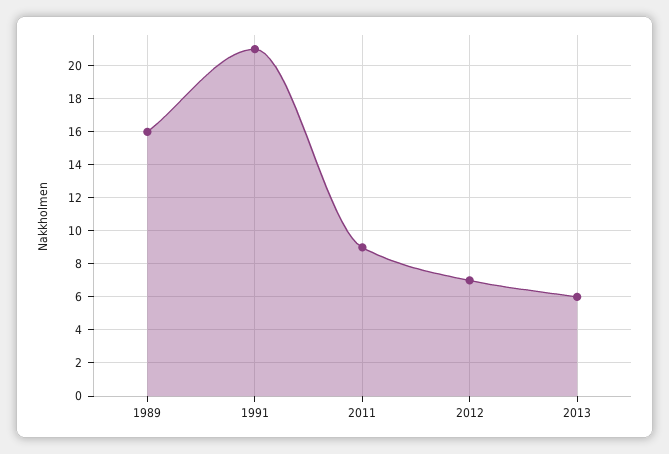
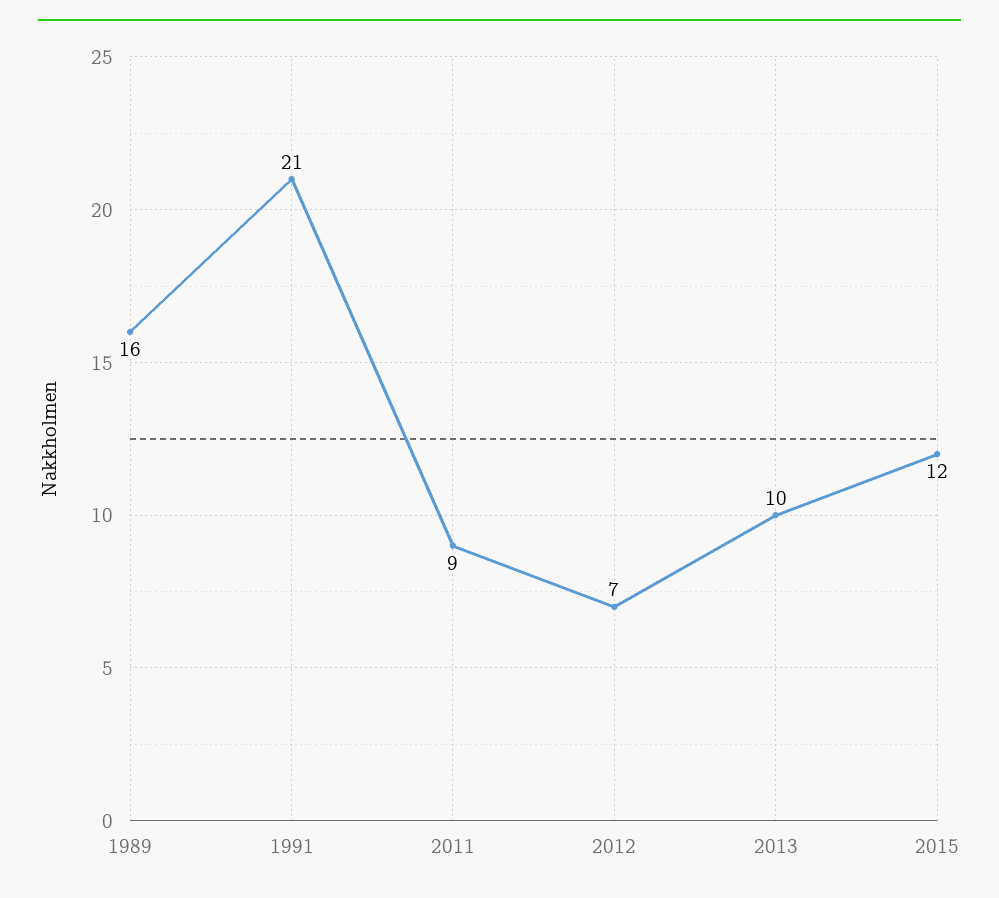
2013: 6 -> 10
2015: none -> 12

